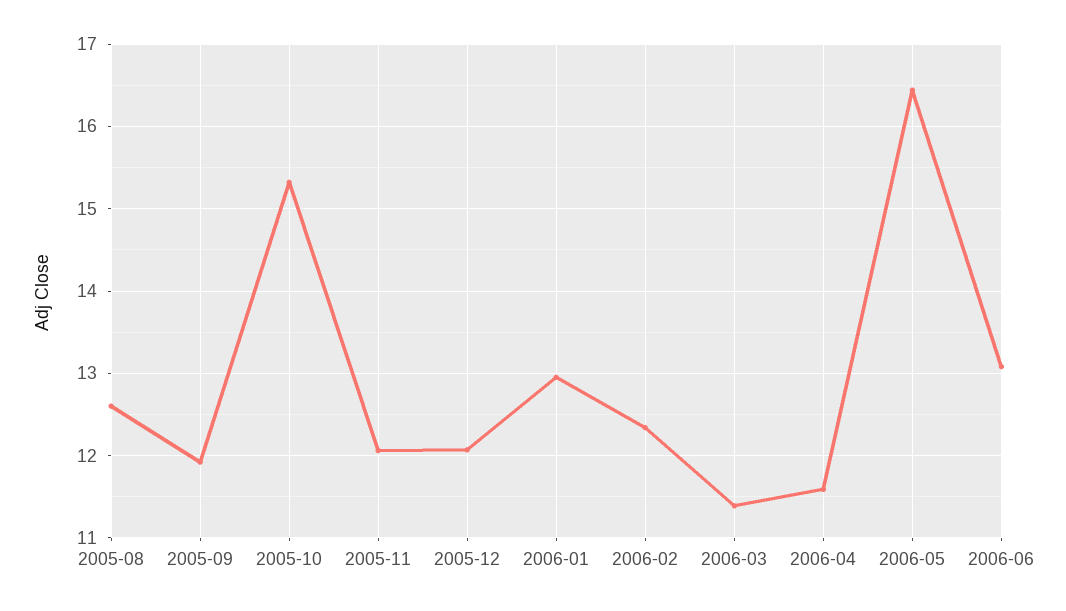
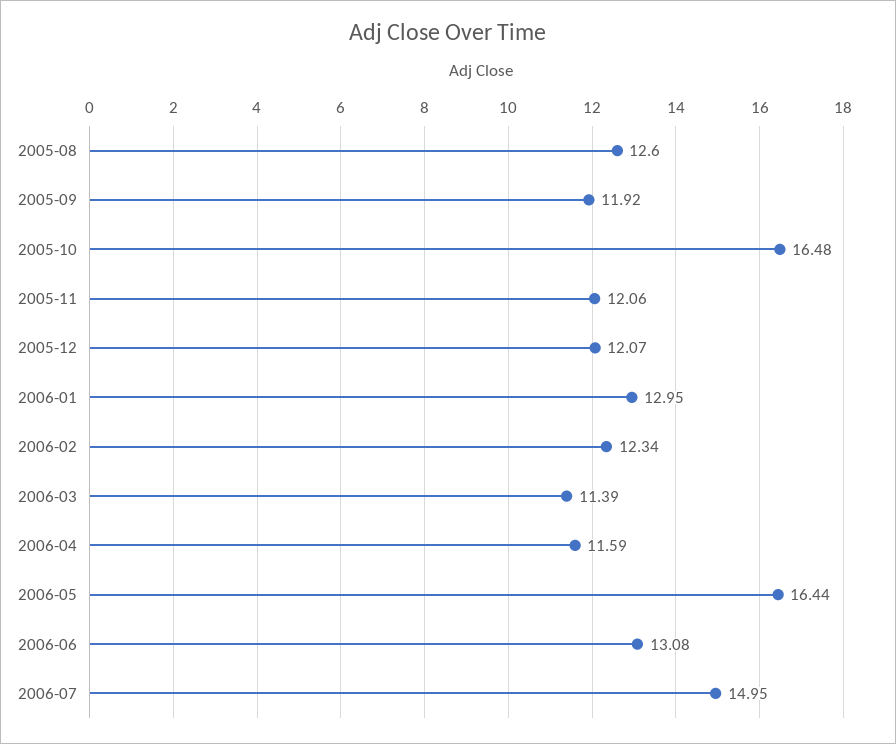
2005-10: 15.3 -> 16.48
2006-07: none -> 14.95

